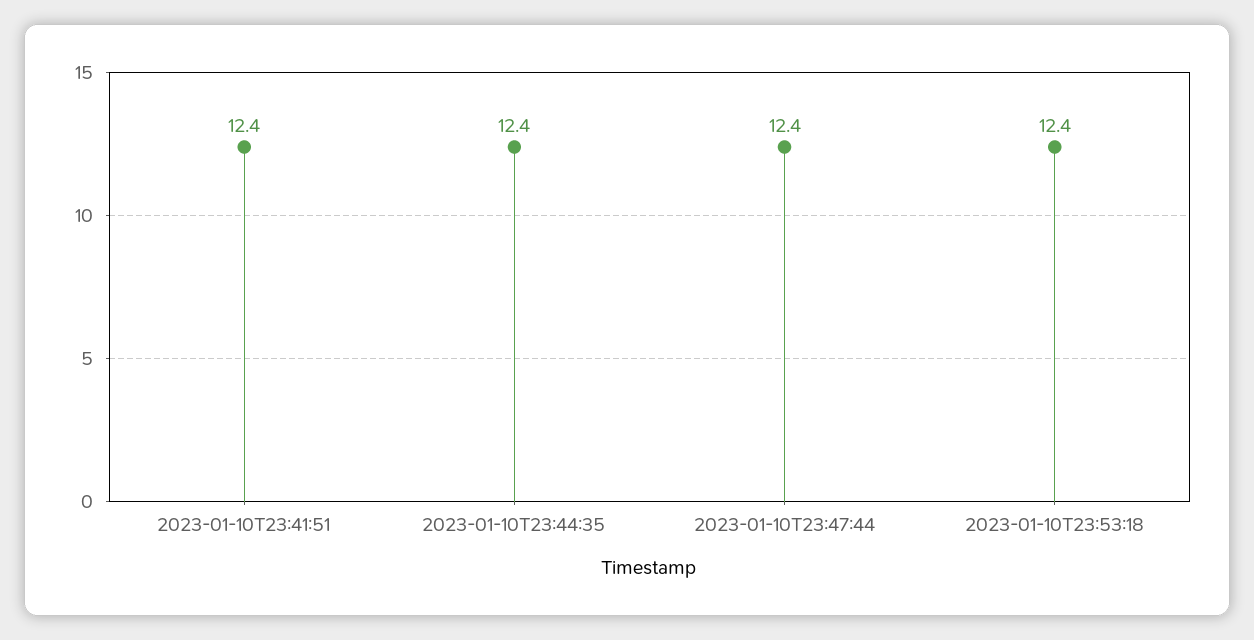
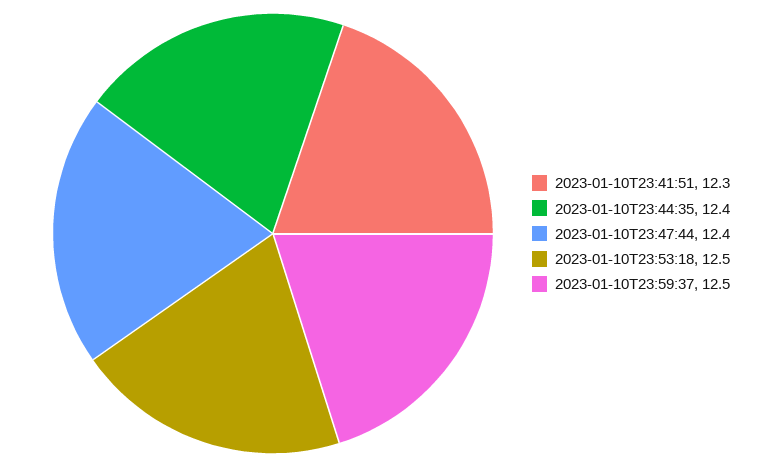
2023-01-10T23:41:51: 12.4 -> 12.3
2023-01-10T23:53:18: 12.4 -> 12.5
2023-01-10T23:59:37: none -> 12.5

